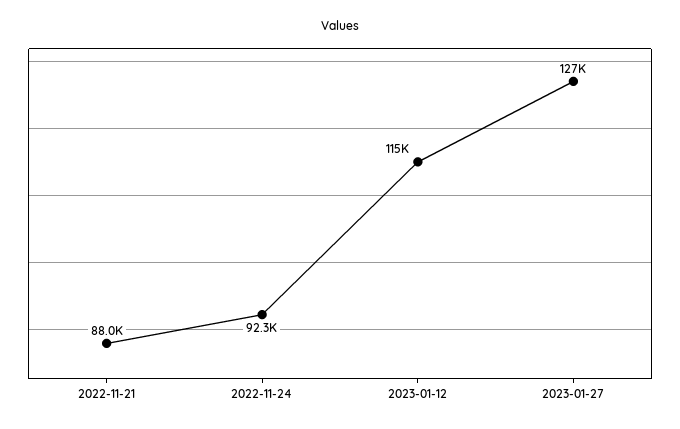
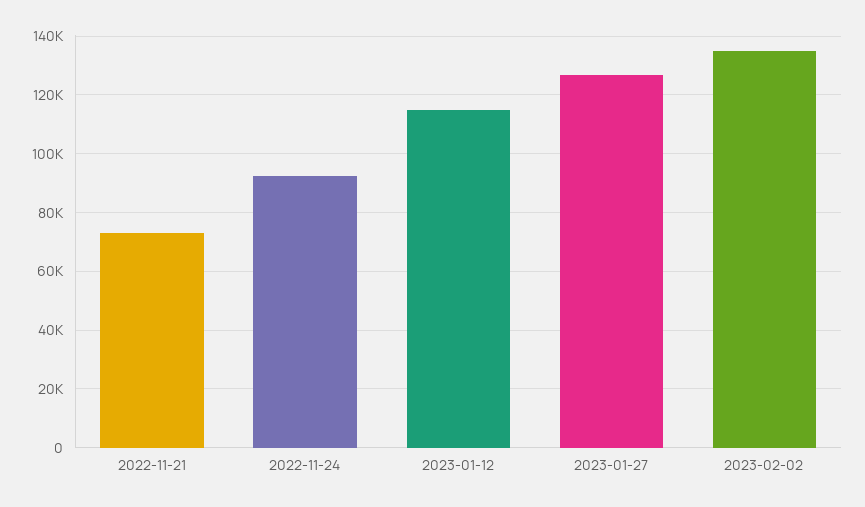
2022-11-21: 88000 -> 72500
2023-02-02: none -> 135000

